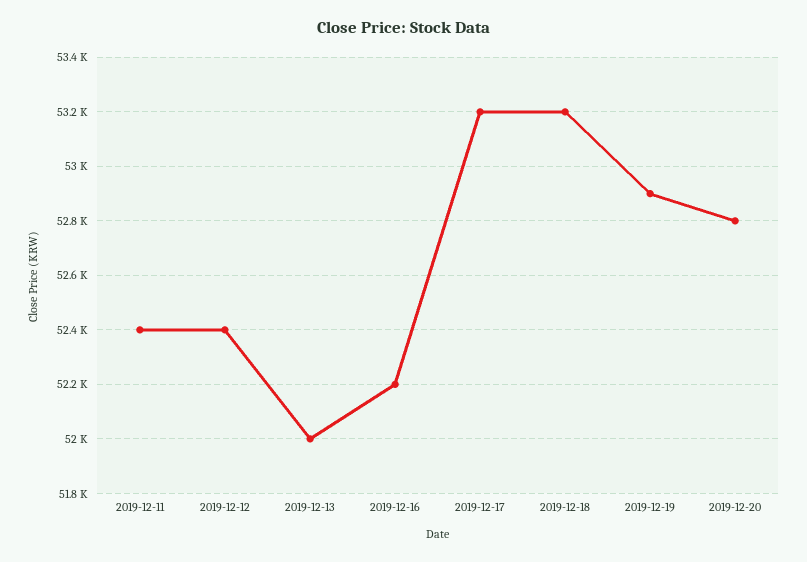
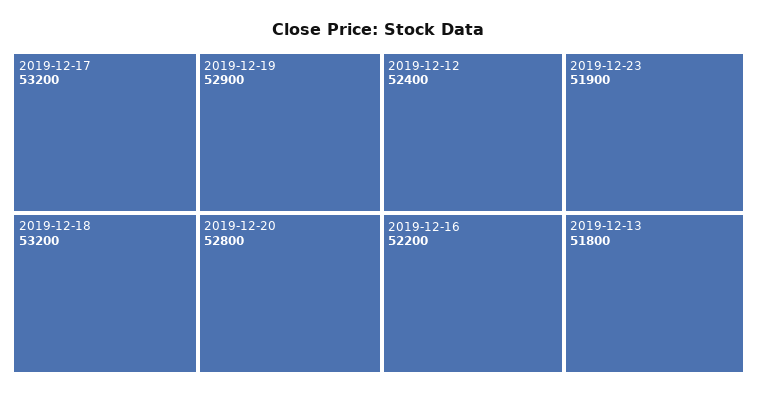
2019-12-11: 52400 -> none
2019-12-13: 52000 -> 51800
2019-12-23: none -> 51900

